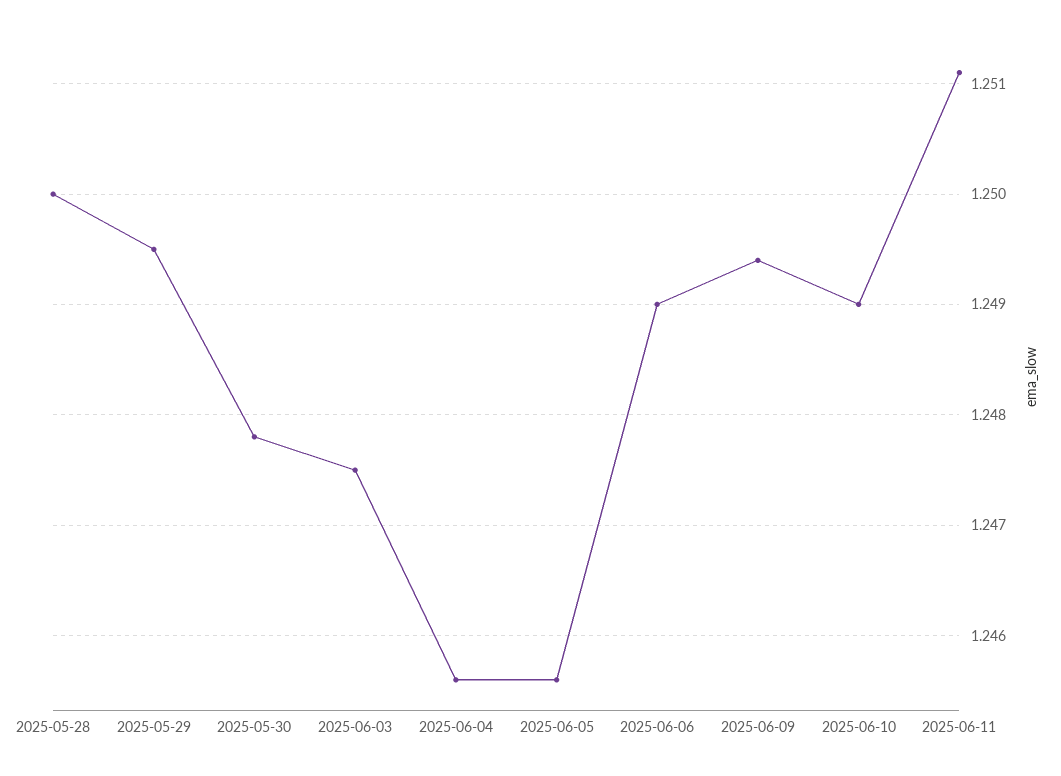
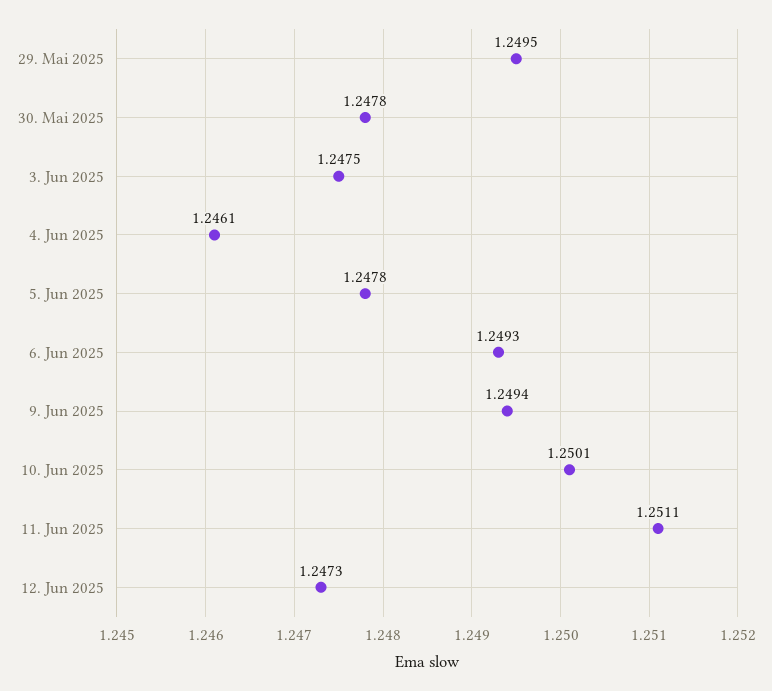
2025-05-28: 1.25 -> none
2025-06-04: 1.2456 -> 1.2461
2025-06-05: 1.2456 -> 1.2478
2025-06-06: 1.249 -> 1.2493
2025-06-10: 1.249 -> 1.2501
12. Jun 2025: none -> 1.2473

